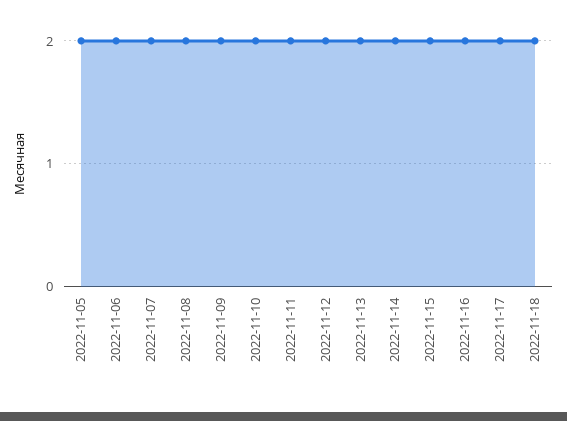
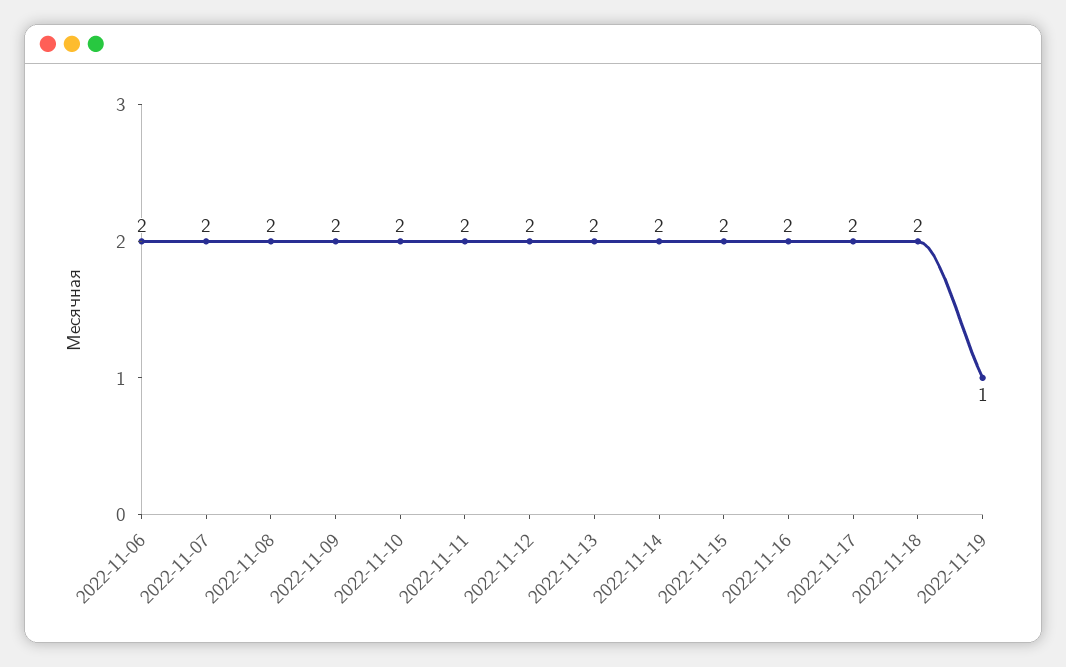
2022-11-05: 2 -> none
2022-11-19: none -> 1

